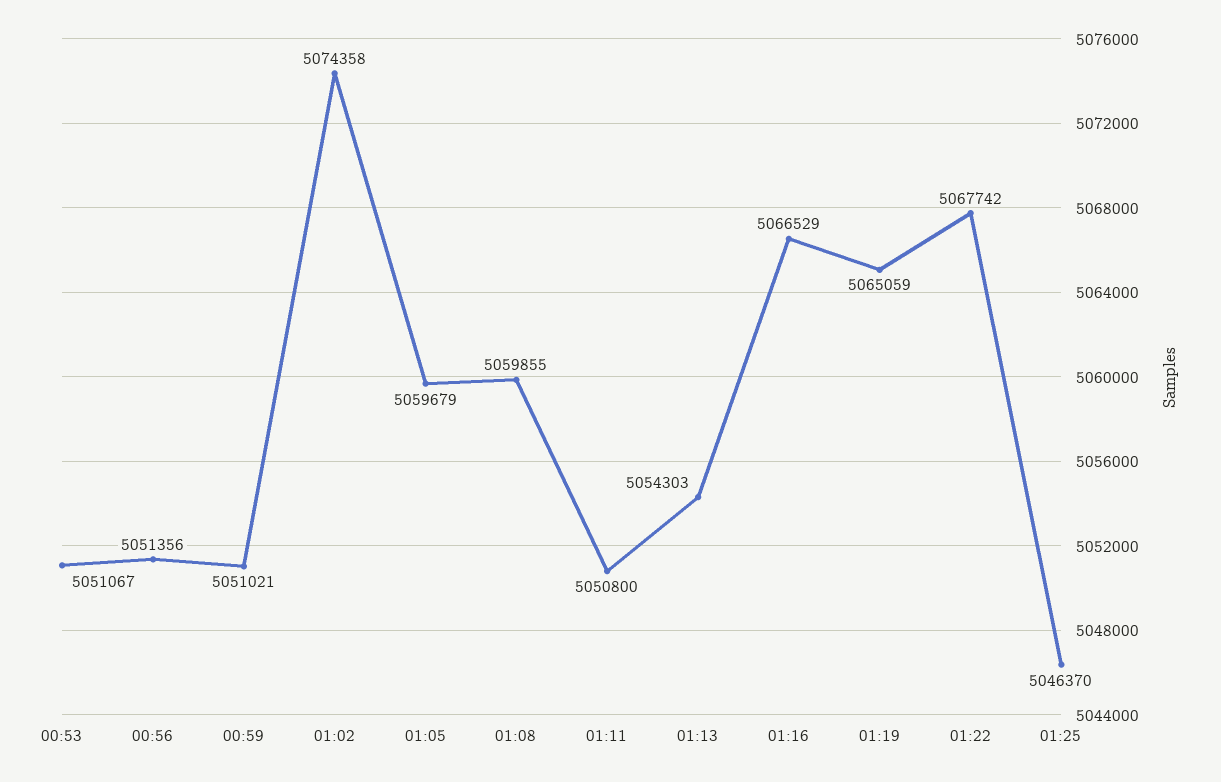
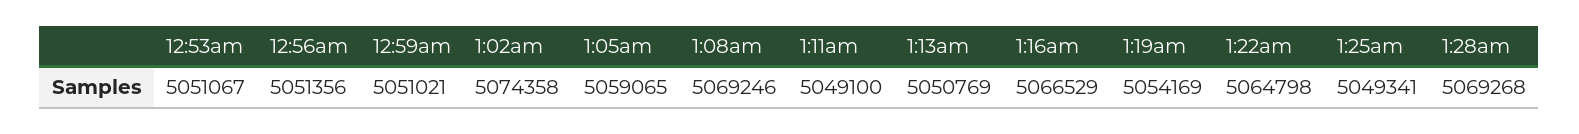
01:05: 5059679 -> 5059065
01:08: 5059855 -> 5069246
01:11: 5050800 -> 5049100
01:13: 5054303 -> 5050769
01:19: 5065059 -> 5054169
01:22: 5067742 -> 5064798
01:25: 5046370 -> 5049341
1:28am: none -> 5069268

